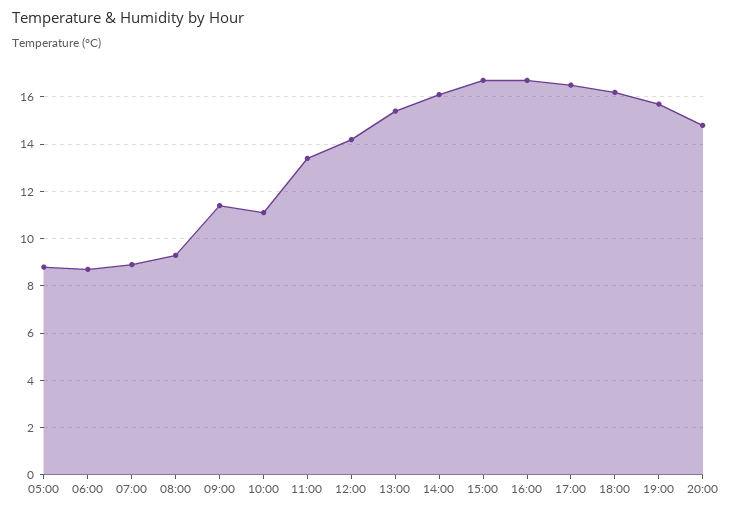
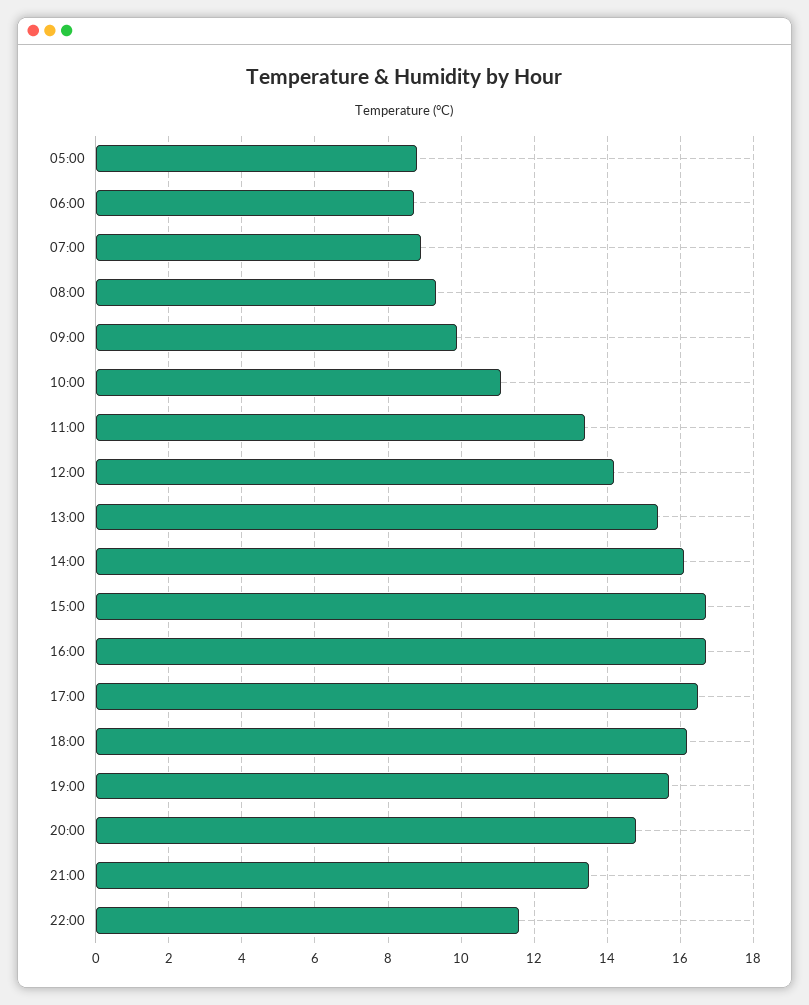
09:00: 11.5 -> 10
21:00: none -> 13.5
22:00: none -> 11.5

